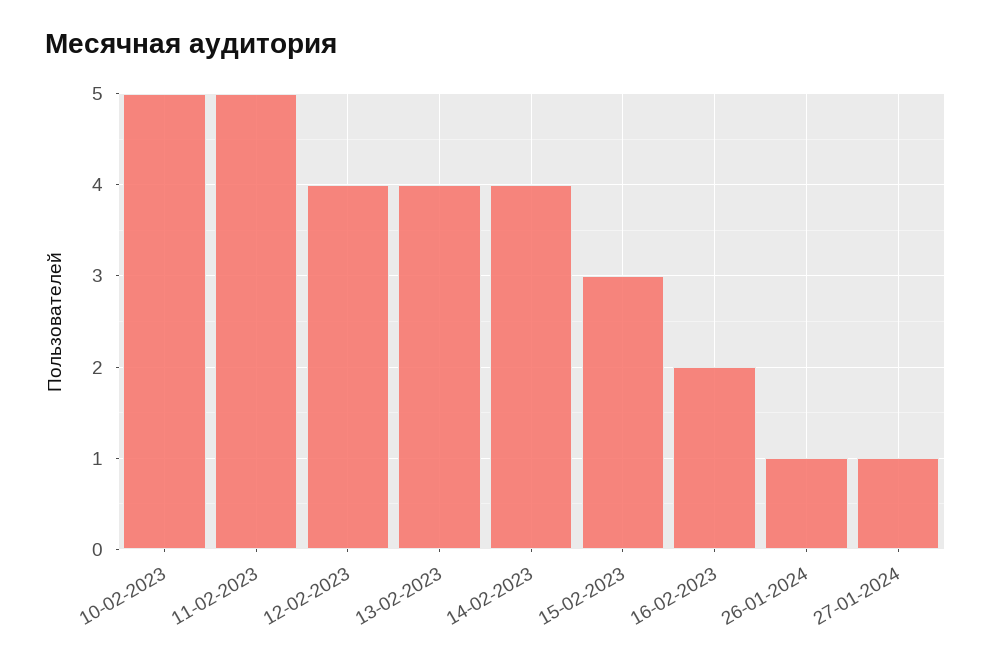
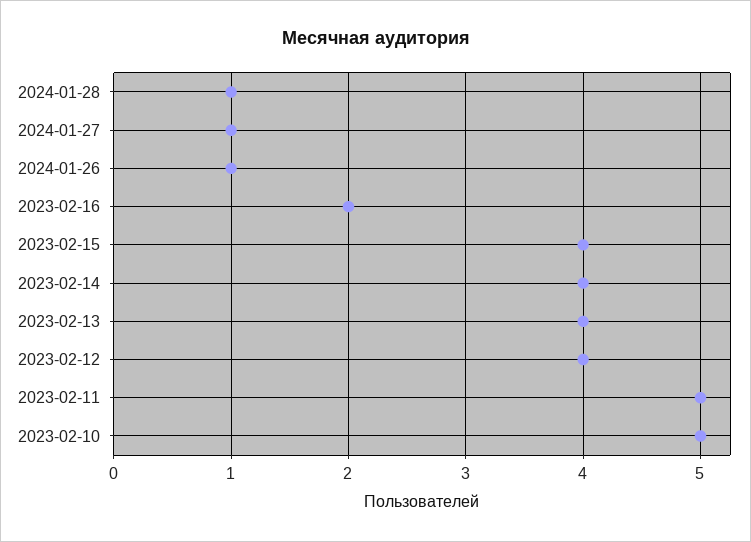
15-02-2023: 3 -> 4
2024-01-28: none -> 1

